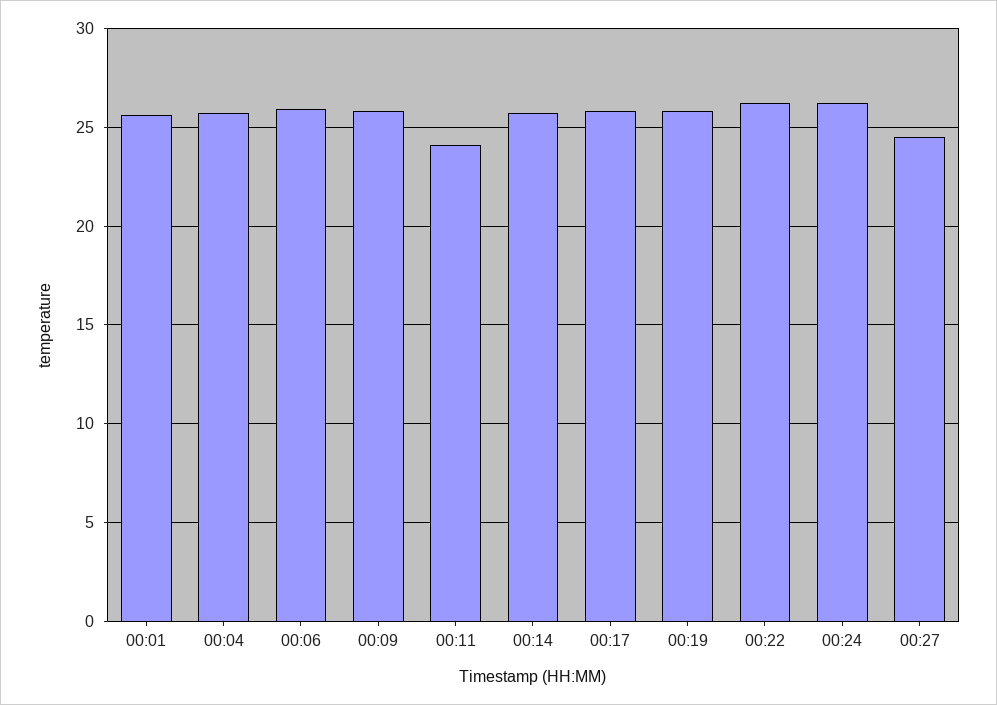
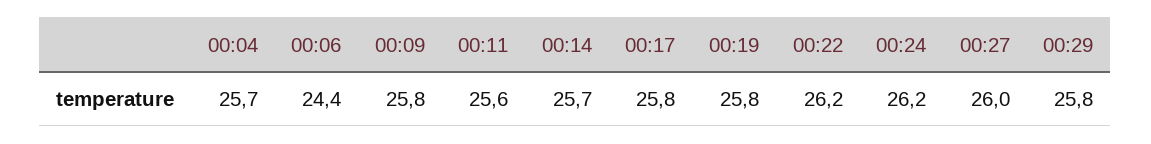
00:01: 25.5 -> none
00:06: 26 -> 24.4
00:11: 24 -> 25.6
00:27: 24.5 -> 26
00:29: none -> 25.8

